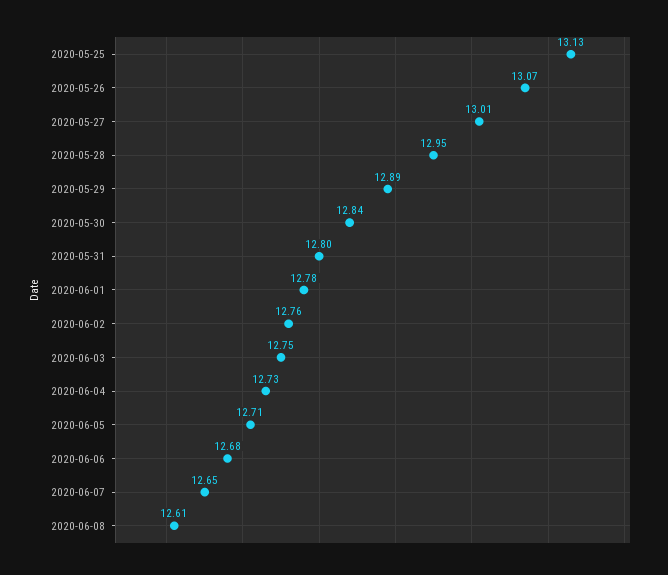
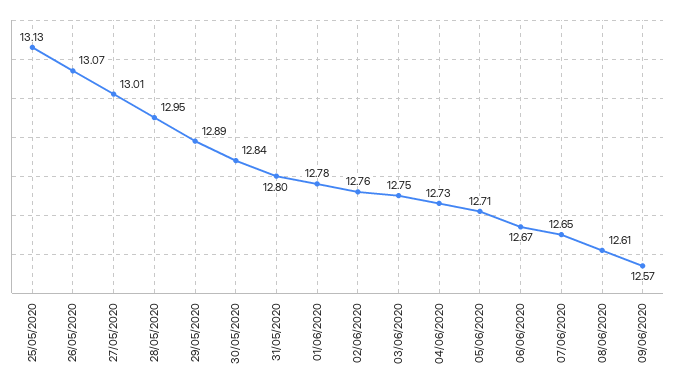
2020-06-06: 12.68 -> 12.67
09/06/2020: none -> 12.57

